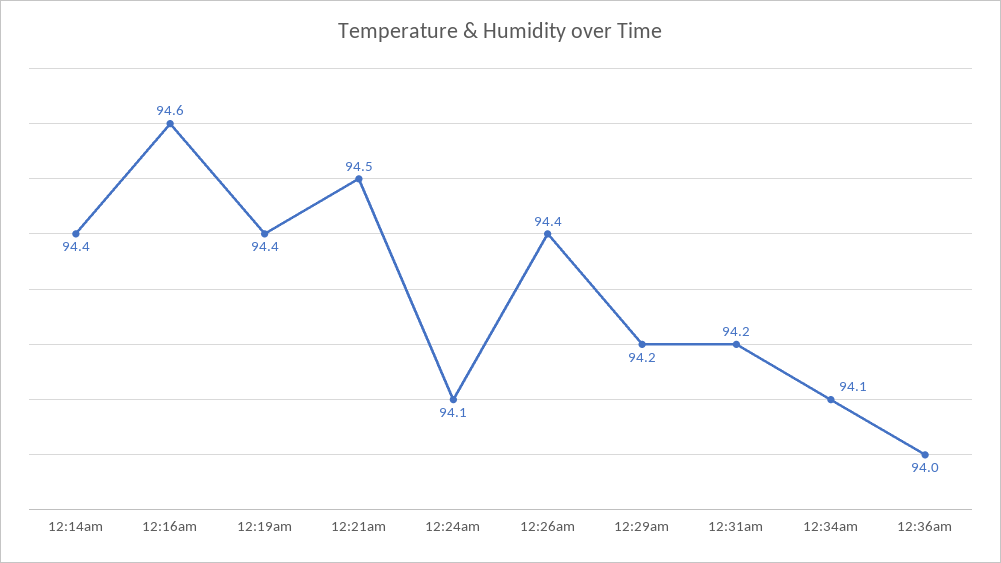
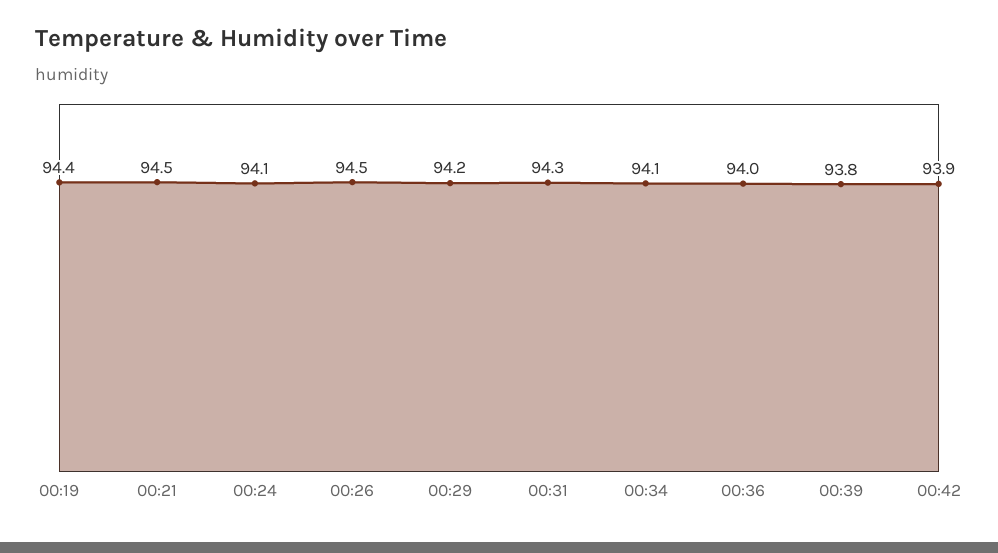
12:14am: 94.4 -> none
12:16am: 94.6 -> none
12:26am: 94.4 -> 94.5
12:31am: 94.2 -> 94.3
00:39: none -> 93.8
00:42: none -> 93.9

